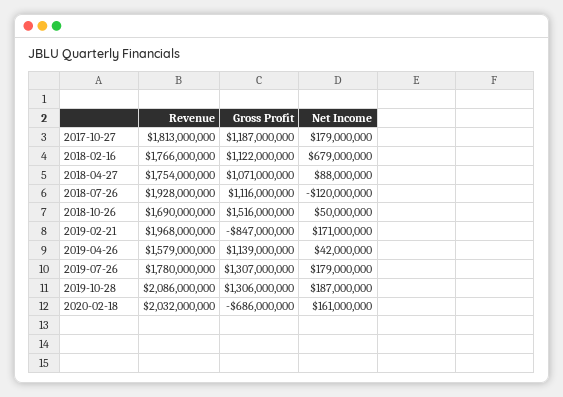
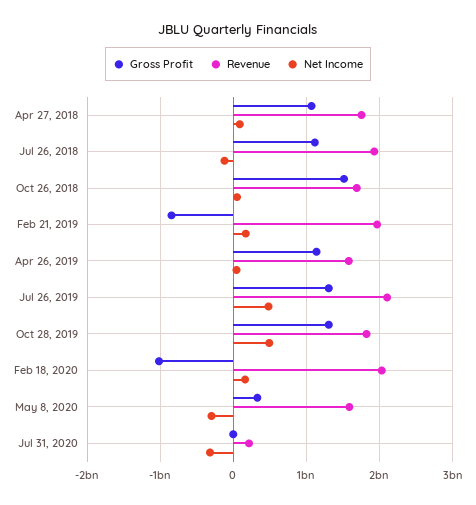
Revenue, 2017-10-27: 1813000000 -> none
Gross Profit, 2017-10-27: 1187000000 -> none
Net Income, 2017-10-27: 179000000 -> none
Revenue, 2018-02-16: 1766000000 -> none
Gross Profit, 2018-02-16: 1122000000 -> none
Net Income, 2018-02-16: 679000000 -> none
Revenue, 2019-07-26: 1780000000 -> 2100000000
Net Income, 2019-07-26: 179000000 -> 500000000
Revenue, 2019-10-28: 2086000000 -> 1800000000
Net Income, 2019-10-28: 187000000 -> 500000000
Gross Profit, 2020-02-18: -686000000 -> -1000000000
Gross Profit, May 8, 2020: none -> 300000000
Revenue, May 8, 2020: none -> 1600000000
Net Income, May 8, 2020: none -> -300000000
Gross Profit, Jul 31, 2020: none -> 0
Revenue, Jul 31, 2020: none -> 200000000
Net Income, Jul 31, 2020: none -> -300000000

